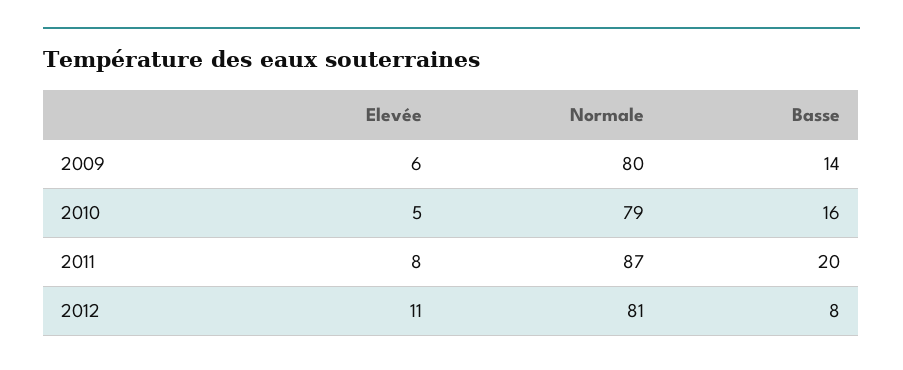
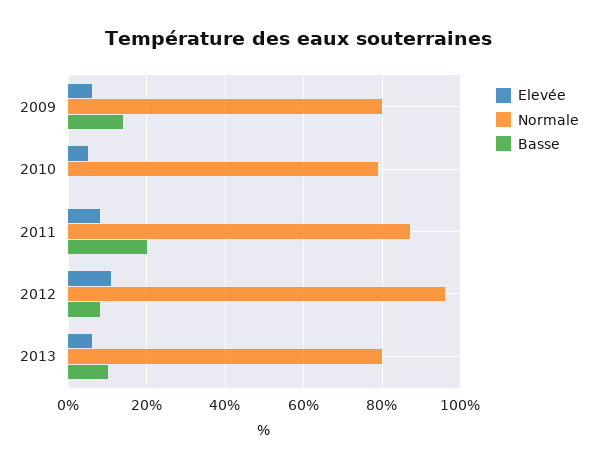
Basse, 2010: 16 -> 0
Normale, 2012: 81 -> 95
Elevée, 2013: none -> 5
Normale, 2013: none -> 80
Basse, 2013: none -> 10

